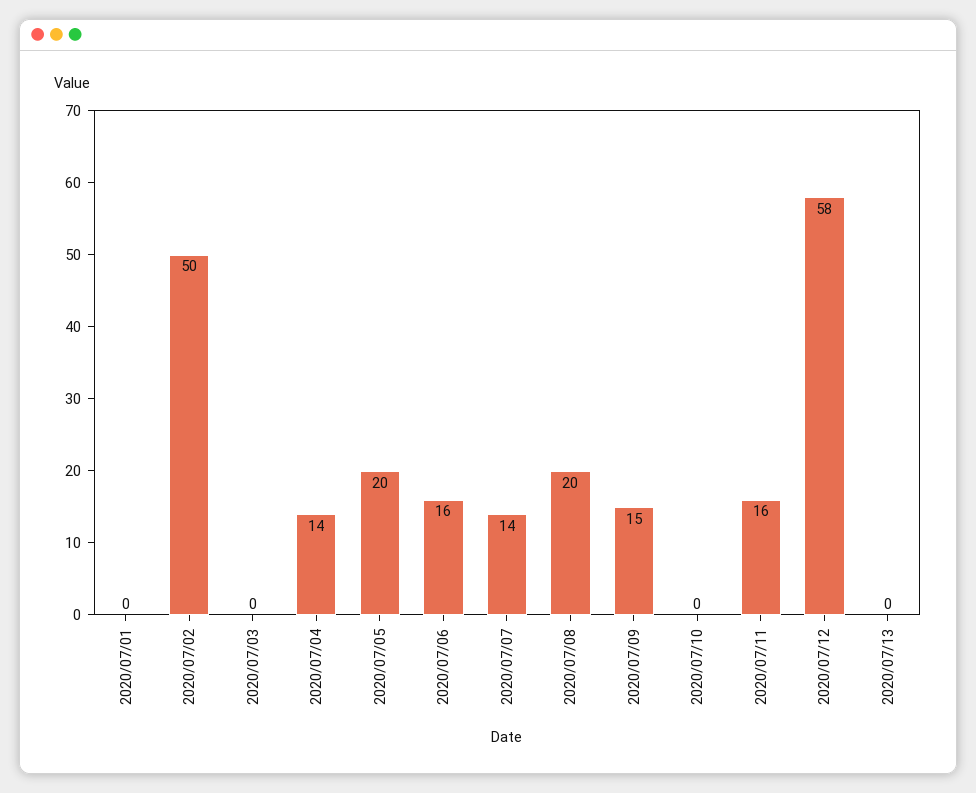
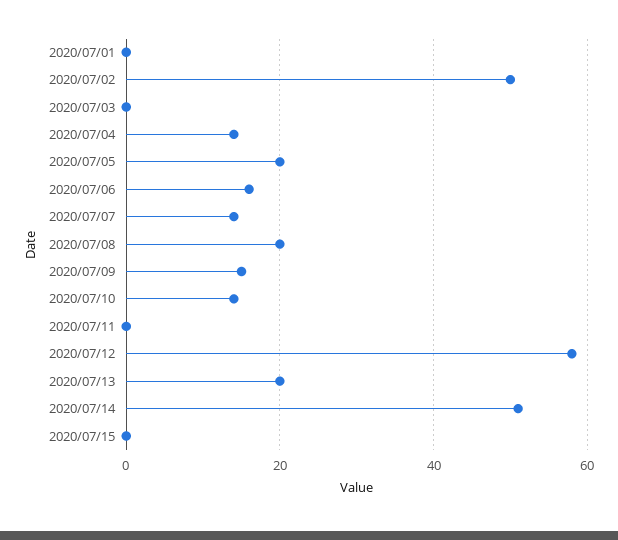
2020/07/10: 0 -> 15
2020/07/11: 16 -> 0
2020/07/13: 0 -> 20
2020/07/14: none -> 50
2020/07/15: none -> 0

